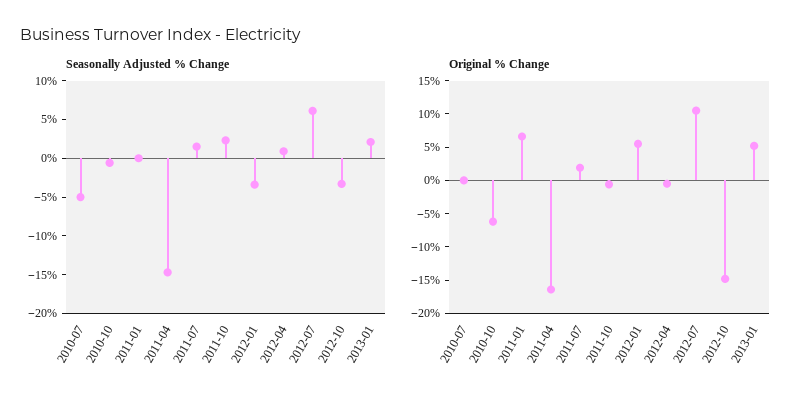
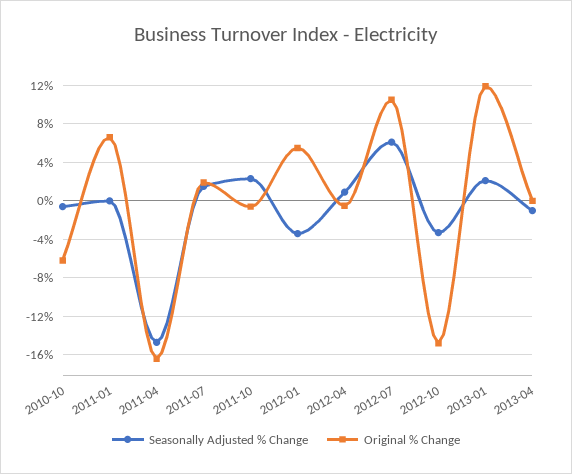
Seasonally Adjusted % Change, 2010-07: -5 -> none
Original % Change, 2010-07: 0 -> none
Original % Change, 2013-01: 5 -> 12
Seasonally Adjusted % Change, 2013-04: none -> -1
Original % Change, 2013-04: none -> 0

